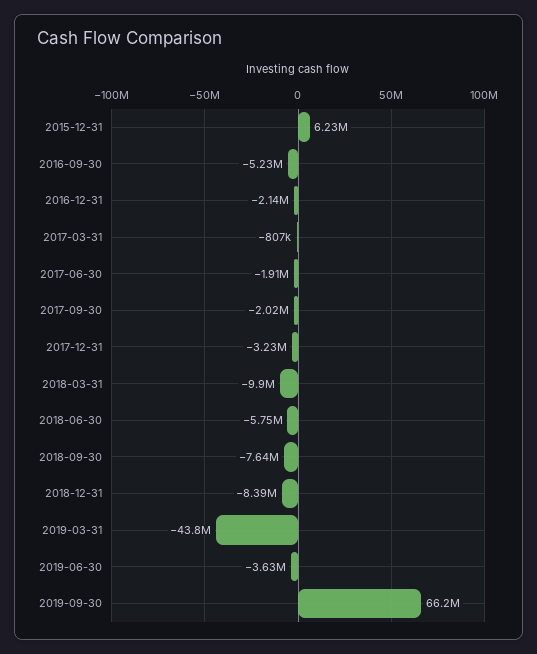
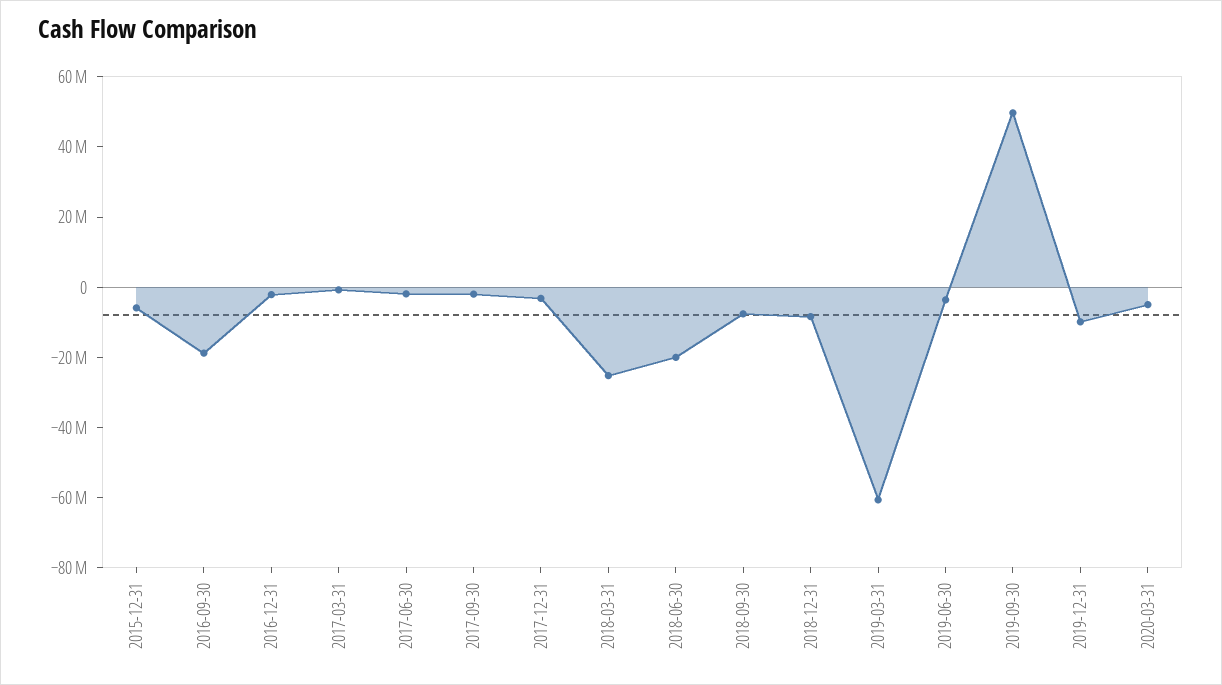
2015-12-31: 6230000 -> -5000000
2016-09-30: -5230000 -> -20000000
2018-03-31: -9900000 -> -25000000
2018-06-30: -5750000 -> -20000000
2019-03-31: -43800000 -> -60000000
2019-09-30: 66200000 -> 50000000
2019-12-31: none -> -10000000
2020-03-31: none -> -5000000

